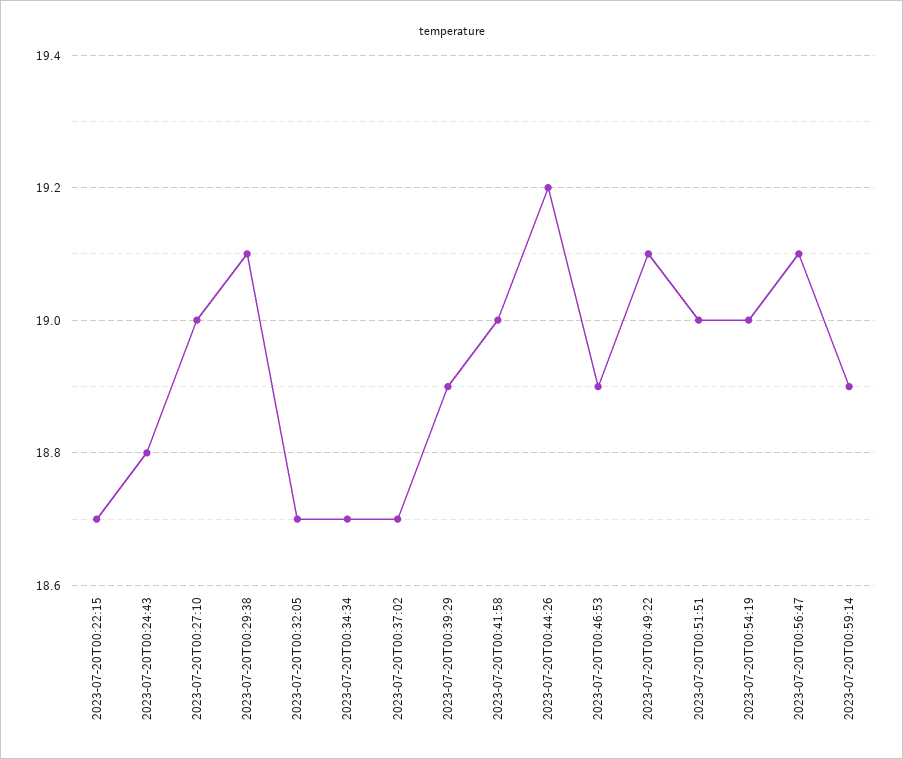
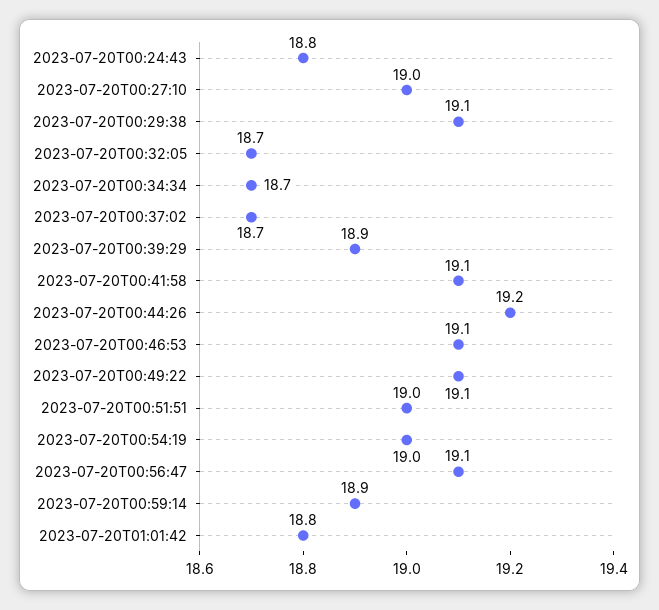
2023-07-20T00:22:15: 18.7 -> none
2023-07-20T00:41:58: 19 -> 19.1
2023-07-20T00:46:53: 18.9 -> 19.1
2023-07-20T01:01:42: none -> 18.8

